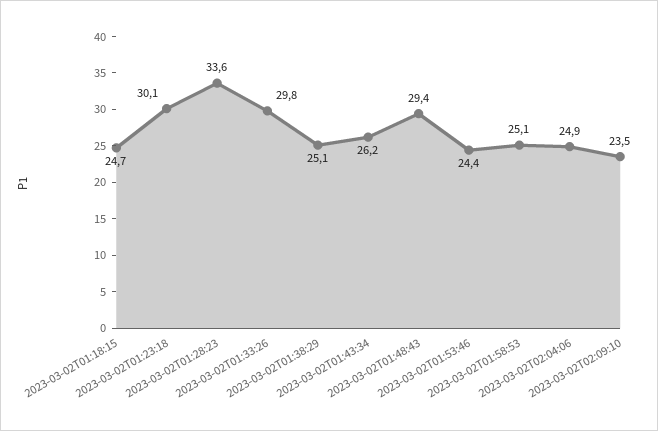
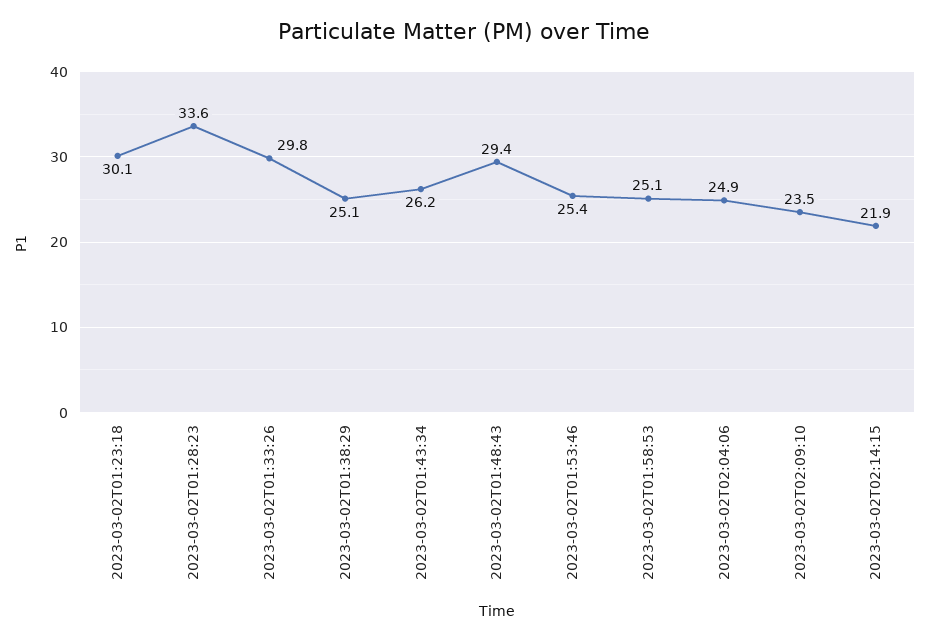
2023-03-02T01:18:15: 24.7 -> none
2023-03-02T01:53:46: 24.4 -> 25.4
2023-03-02T02:14:15: none -> 21.9

